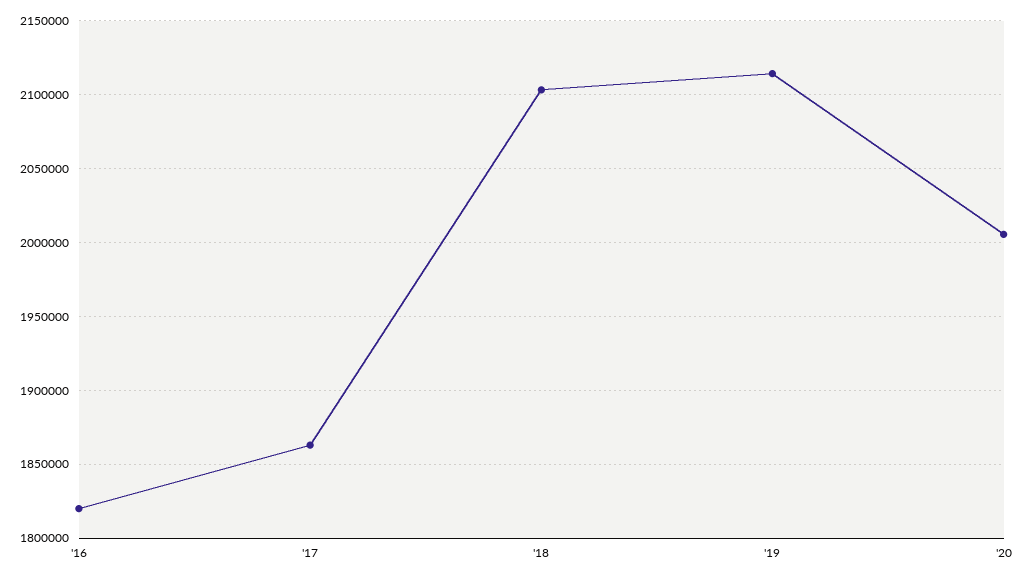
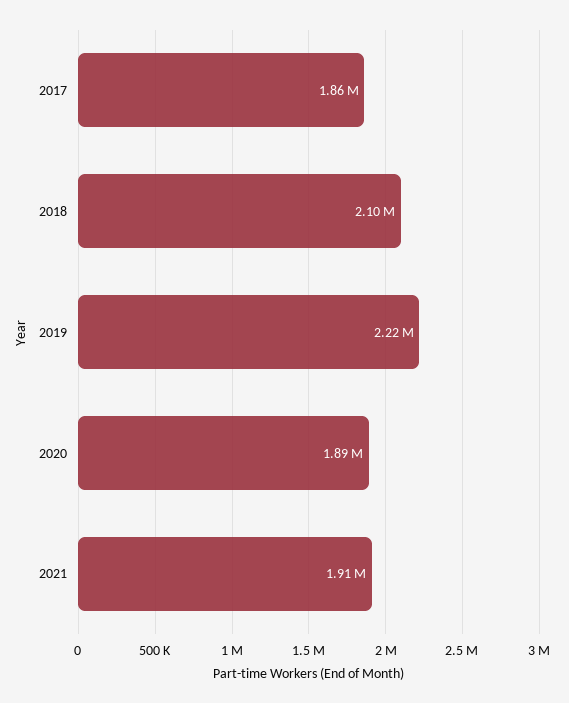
'16: 1820000 -> none
'19: 2115000 -> 2220000
'20: 2005000 -> 1890000
2021: none -> 1910000

